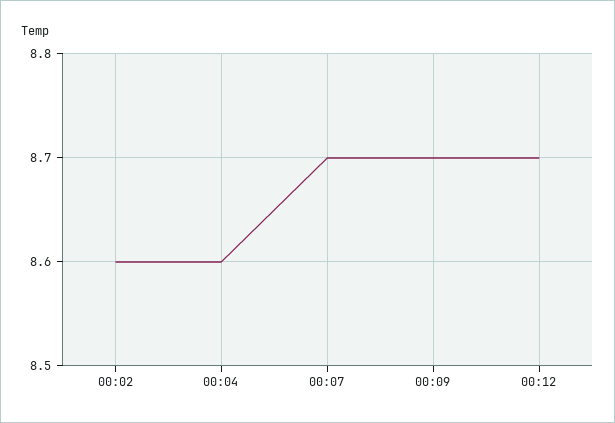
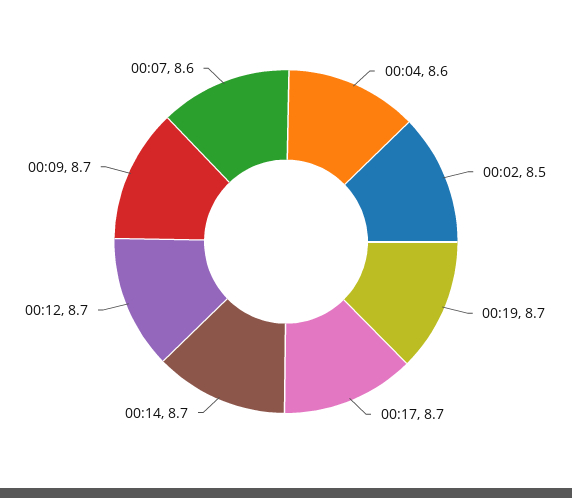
00:02: 8.6 -> 8.5
00:07: 8.7 -> 8.6
00:19: none -> 8.7
00:17: none -> 8.7
00:14: none -> 8.7

